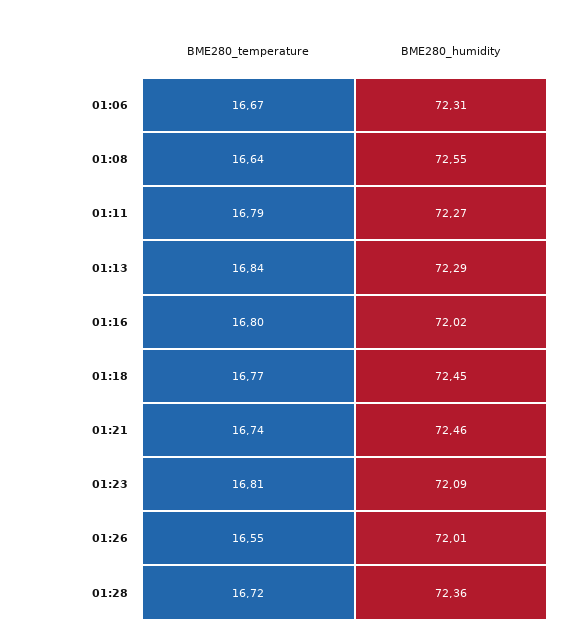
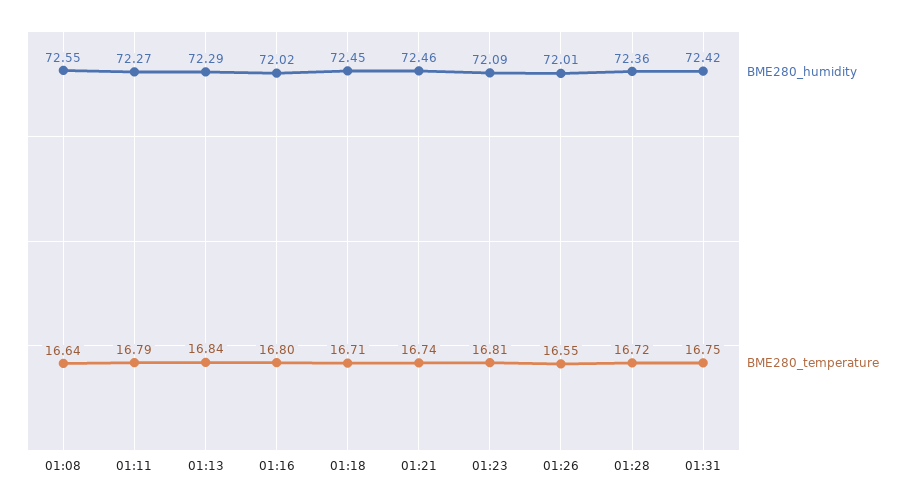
BME280_temperature, 01:06: 16.67 -> none
BME280_humidity, 01:06: 72.31 -> none
BME280_temperature, 01:18: 16.77 -> 16.71
BME280_humidity, 01:31: none -> 72.42
BME280_temperature, 01:31: none -> 16.75

